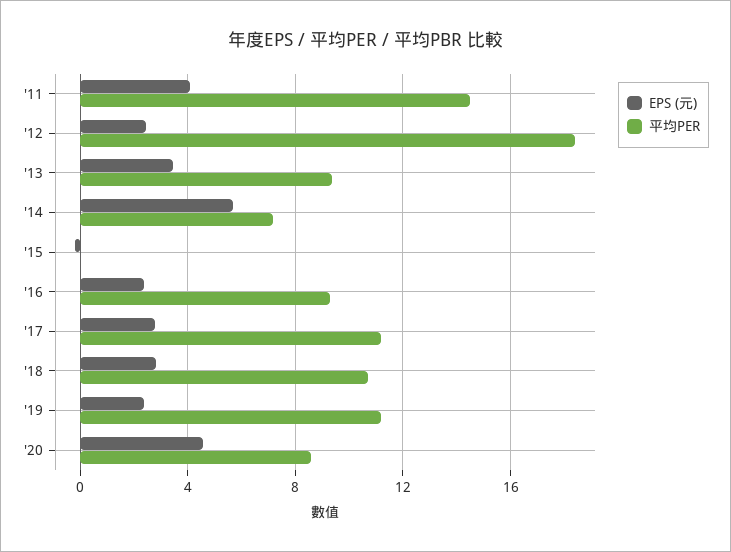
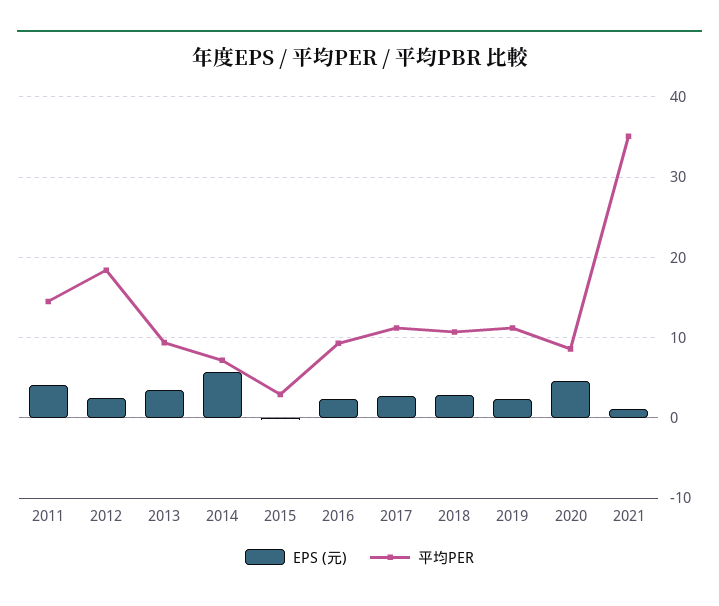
平均PER, '15: 0 -> 3
EPS (元), 2021: none -> 1
平均PER, 2021: none -> 35

